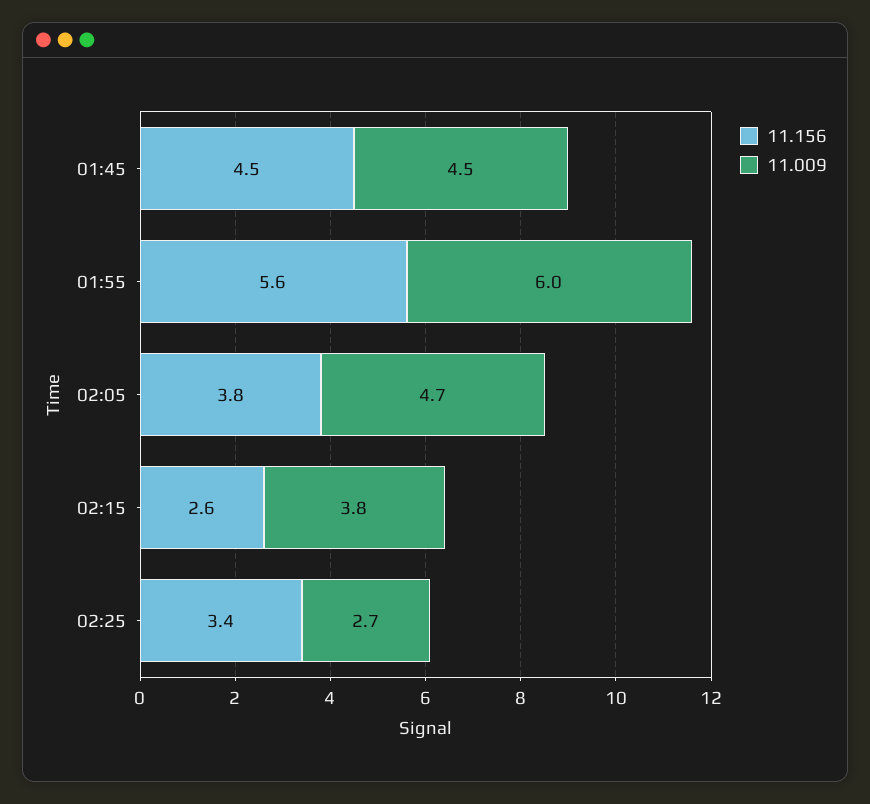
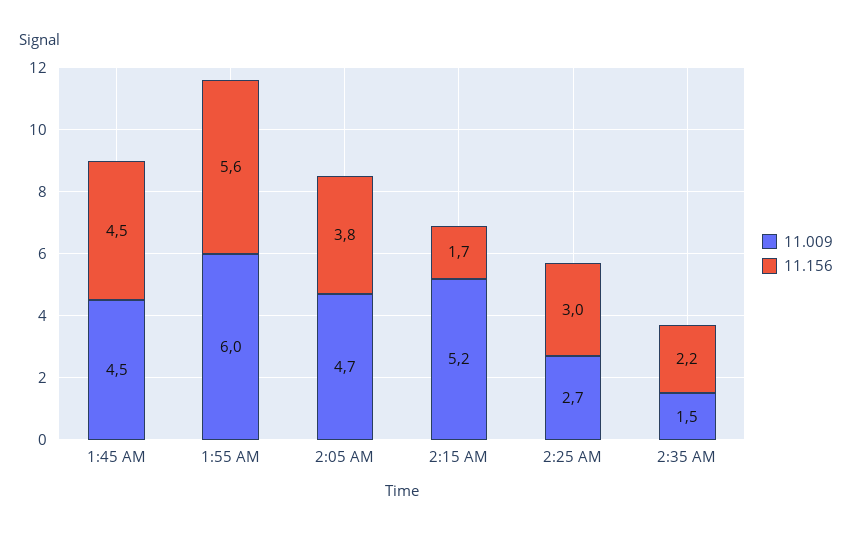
11.156, 02:15: 2.6 -> 1.7
11.009, 02:15: 3.8 -> 5.2
11.156, 02:25: 3.4 -> 3
11.009, 2:35 AM: none -> 1.5
11.156, 2:35 AM: none -> 2.2

